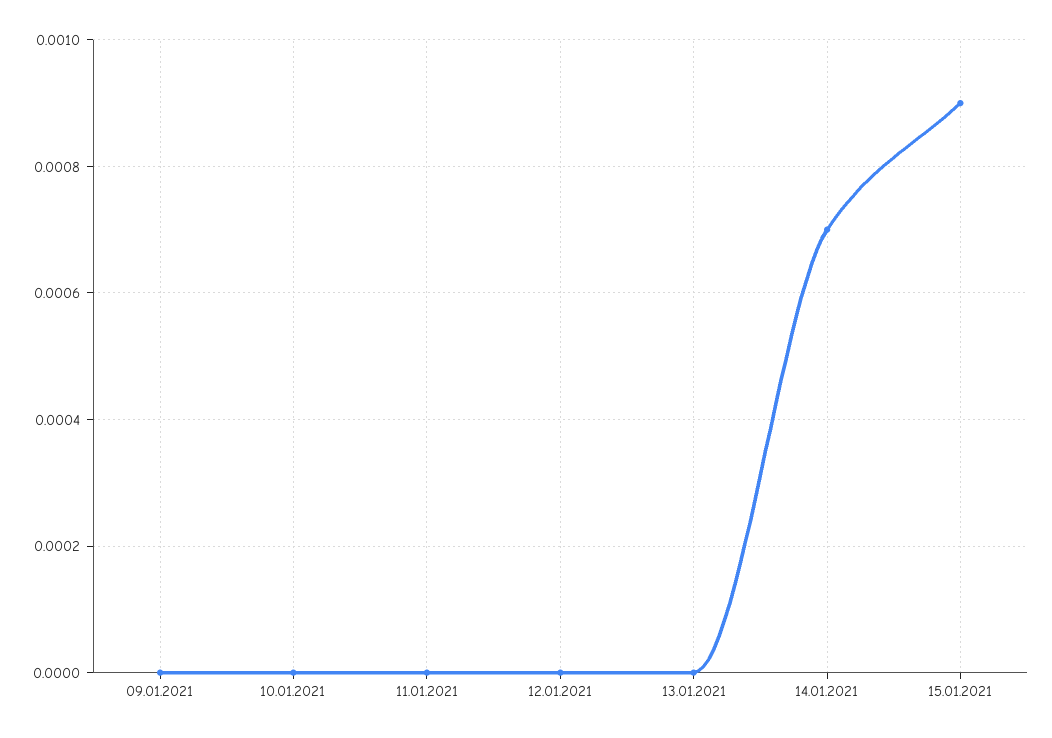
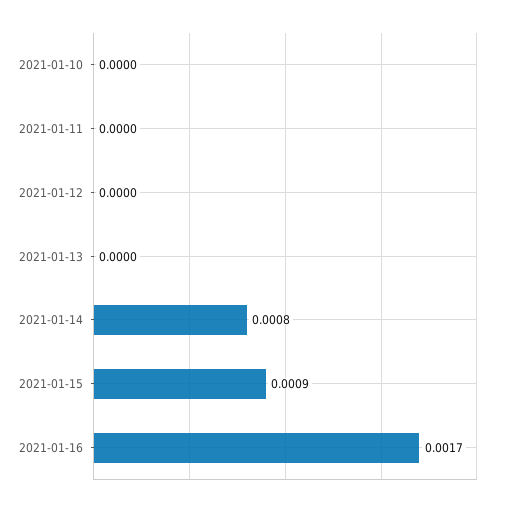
09.01.2021: 0 -> none
14.01.2021: 0.0007 -> 0.0008
2021-01-16: none -> 0.0017

